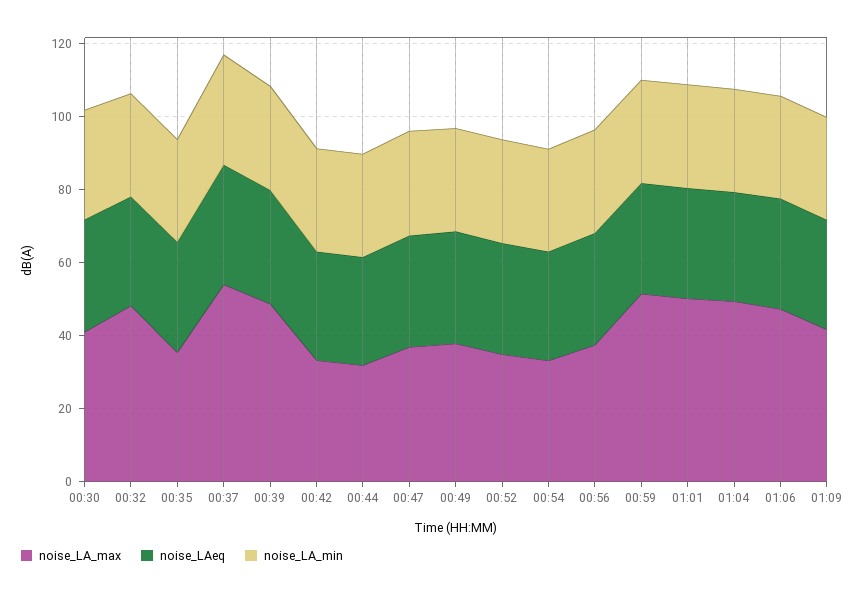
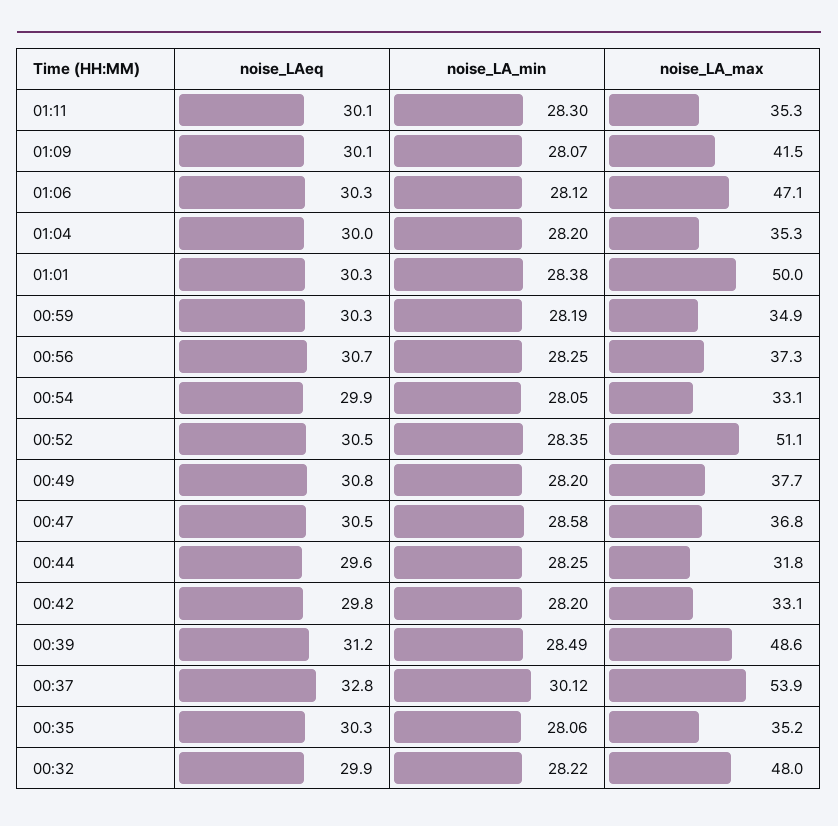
noise_LA_max, 00:30: 40 -> none
noise_LAeq, 00:30: 30 -> none
noise_LA_min, 00:30: 30 -> none
noise_LA_max, 00:52: 35 -> 51.1
noise_LA_max, 00:59: 50 -> 34.9
noise_LA_max, 01:04: 50 -> 35.3
noise_LAeq, 01:11: none -> 30.1
noise_LA_min, 01:11: none -> 28.3
noise_LA_max, 01:11: none -> 35.3

